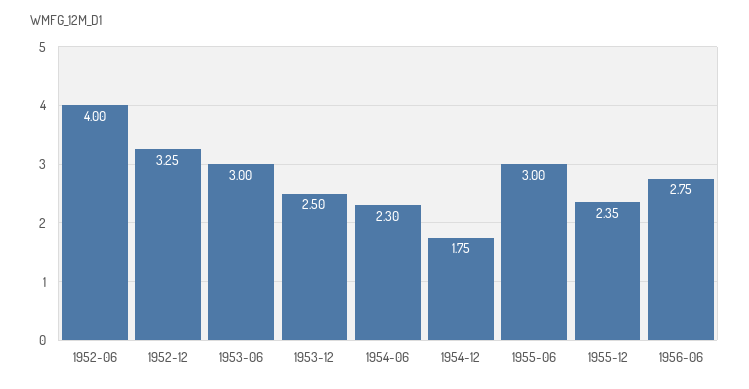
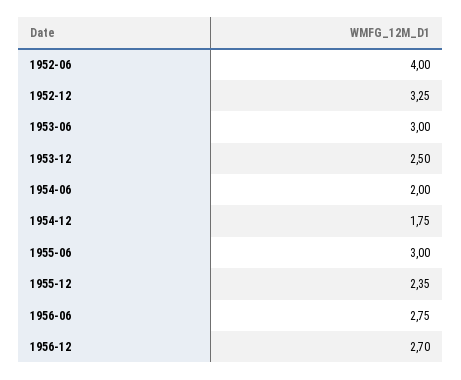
1954-06: 2.3 -> 2
1956-12: none -> 2.7

